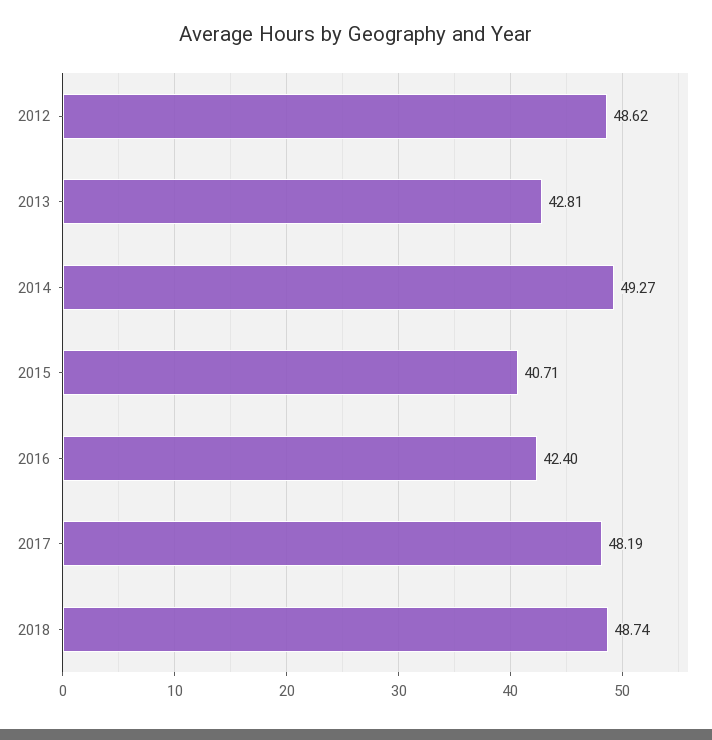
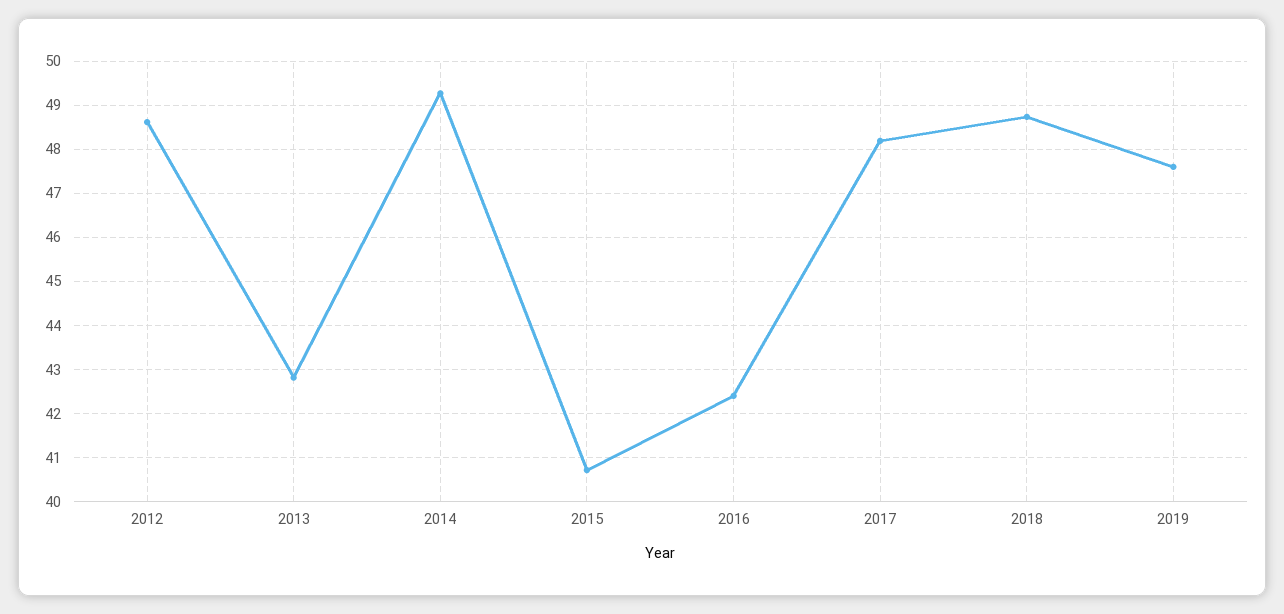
2019: none -> 47.6

